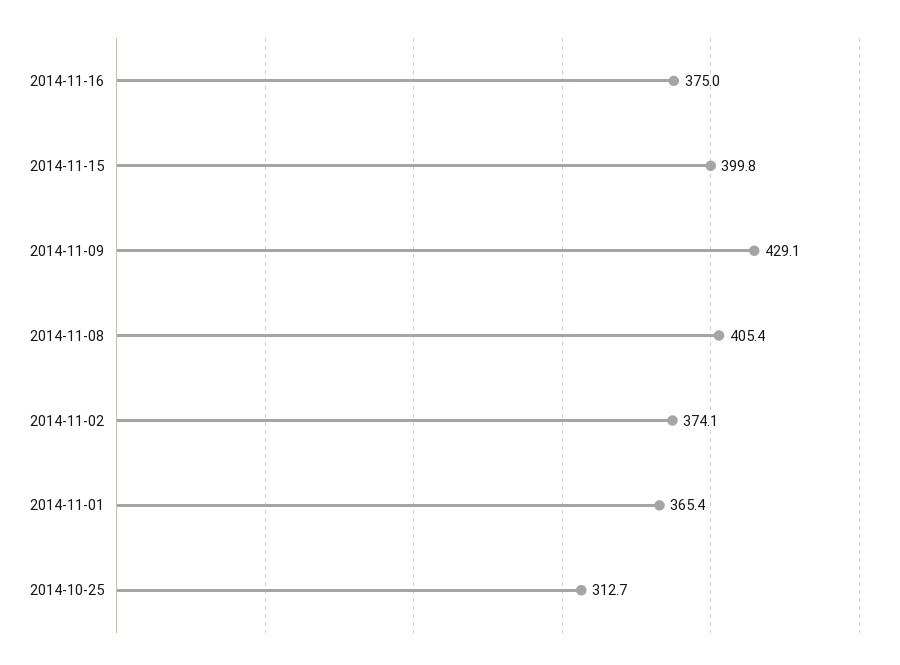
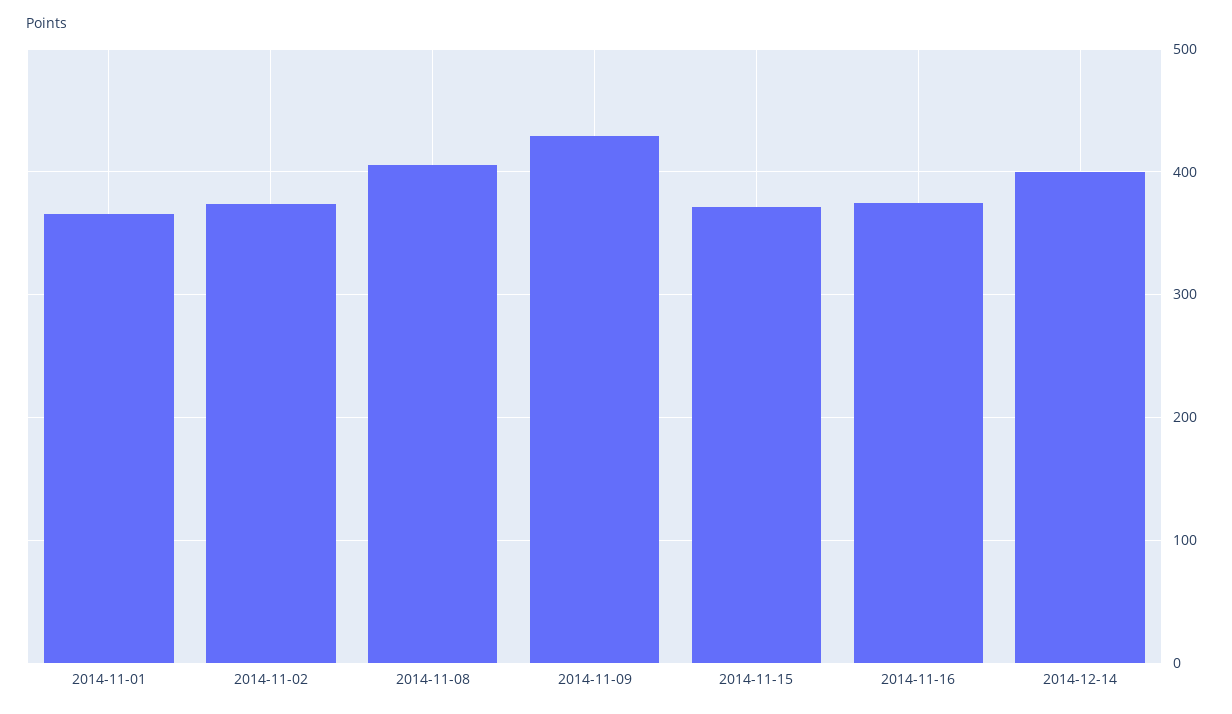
2014-11-15: 399.8 -> 370
2014-10-25: 312.7 -> none
2014-12-14: none -> 400

